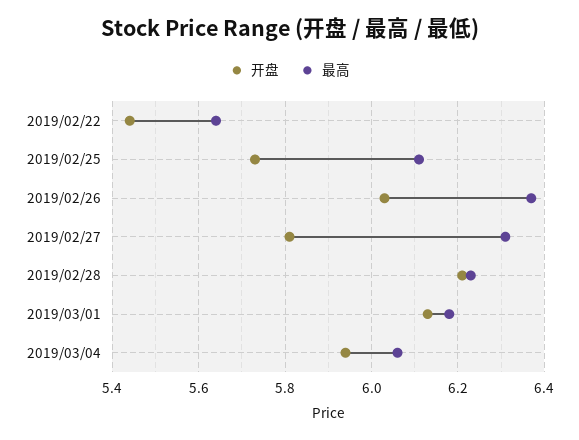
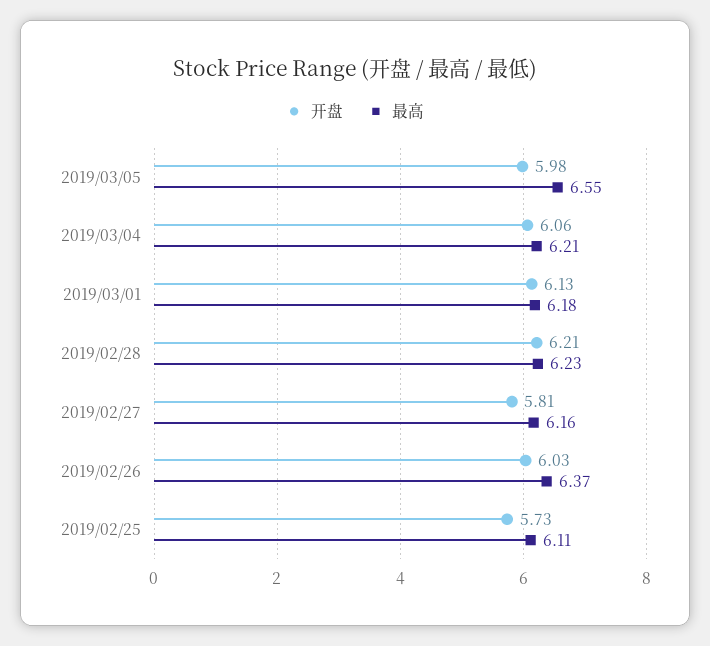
开盘, 2019/02/22: 5.45 -> none
最高, 2019/02/22: 5.65 -> none
最高, 2019/02/27: 6.3 -> 6.16
开盘, 2019/03/04: 5.95 -> 6.06
最高, 2019/03/04: 6.05 -> 6.21
开盘, 2019/03/05: none -> 5.98
最高, 2019/03/05: none -> 6.55

